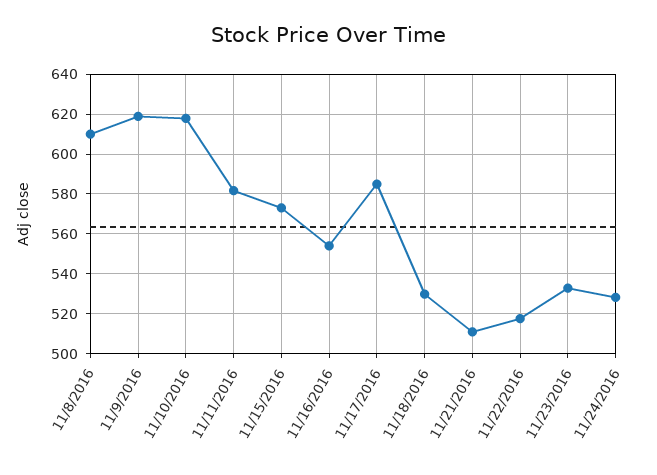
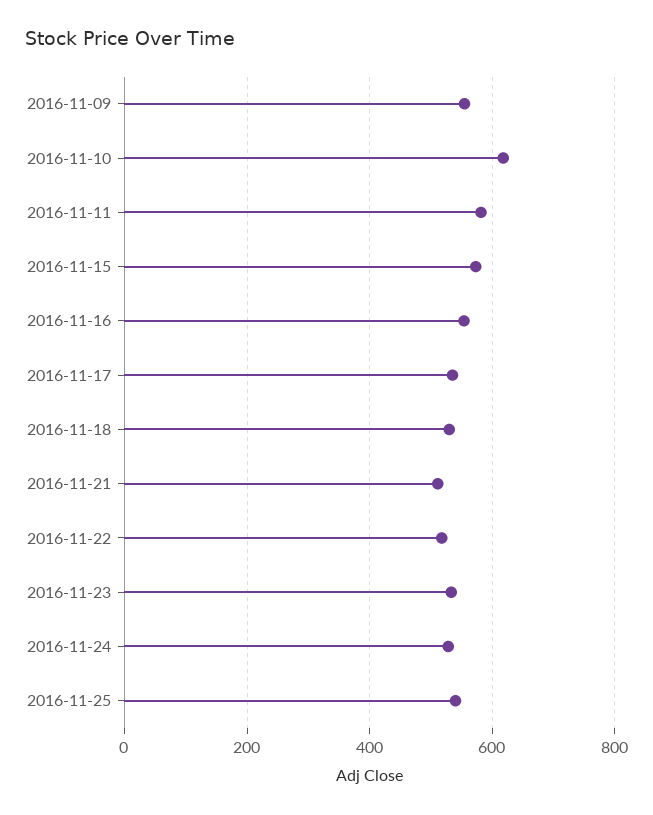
11/8/2016: 610 -> none
11/9/2016: 620 -> 560
11/17/2016: 585 -> 540
2016-11-25: none -> 540

